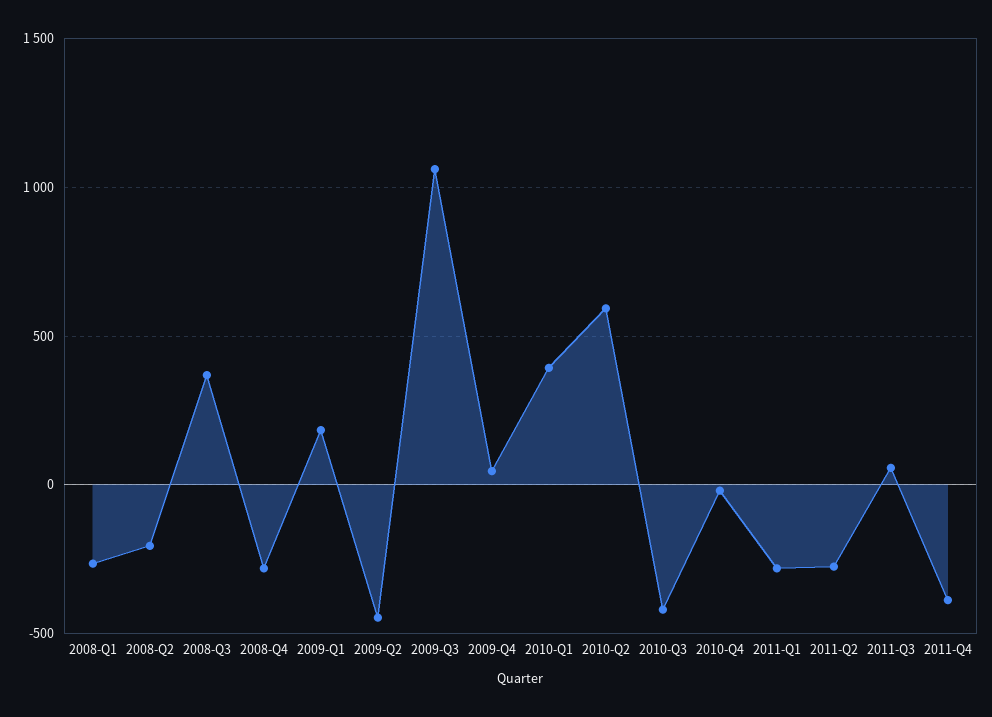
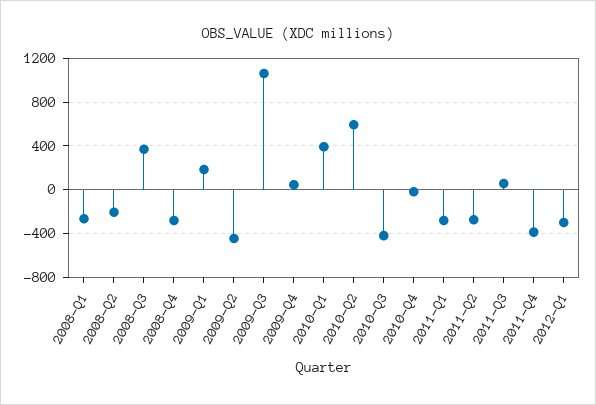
2012-Q1: none -> -300

